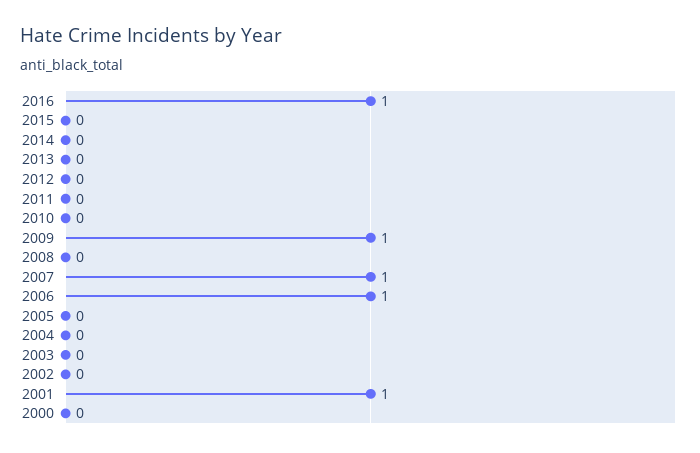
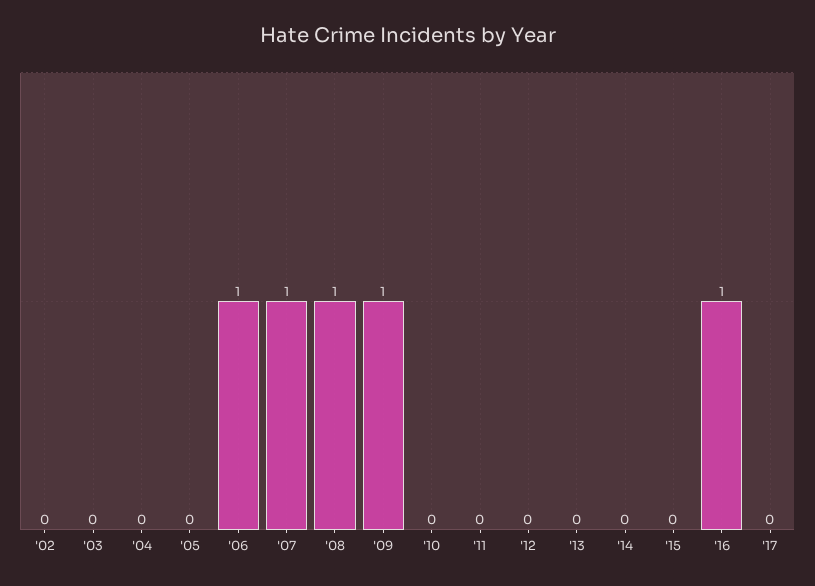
2008: 0 -> 1
2001: 1 -> none
2000: 0 -> none
'17: none -> 0

